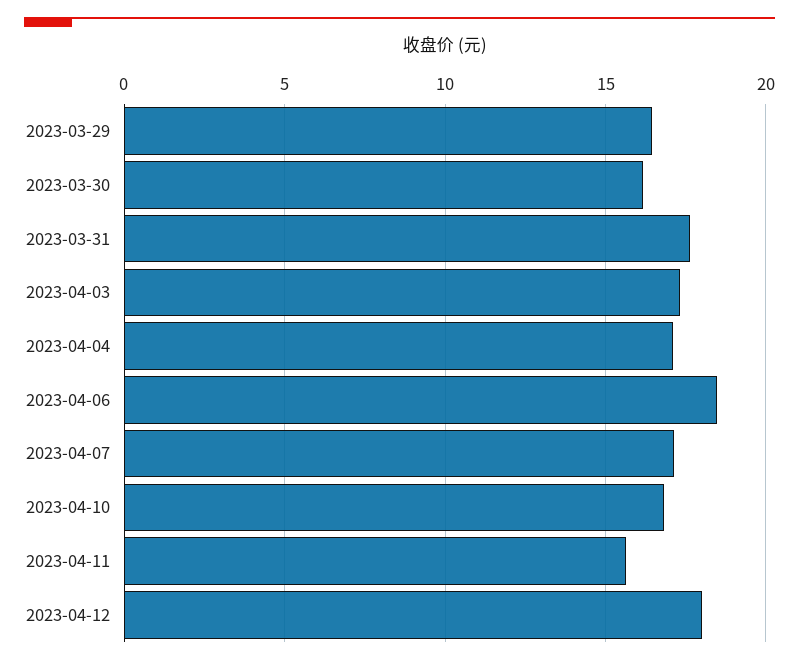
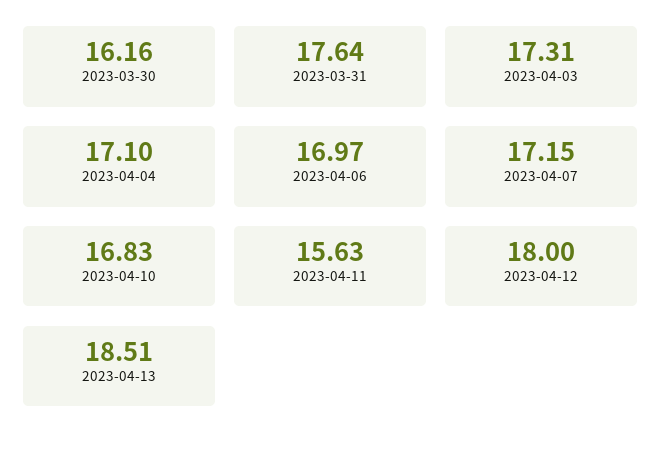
2023-03-29: 16.5 -> none
2023-04-06: 18.5 -> 16.97
2023-04-13: none -> 18.51

